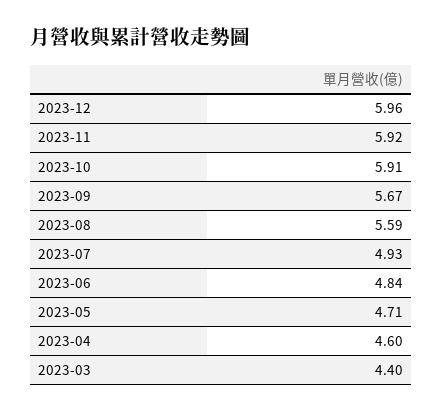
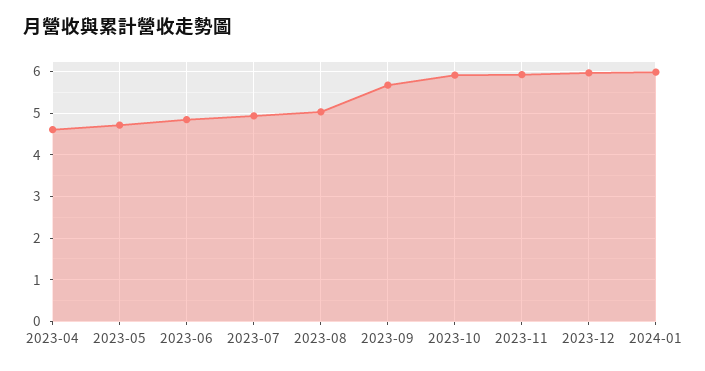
2023-08: 5.59 -> 5
2023-03: 4.4 -> none
2024-01: none -> 6

